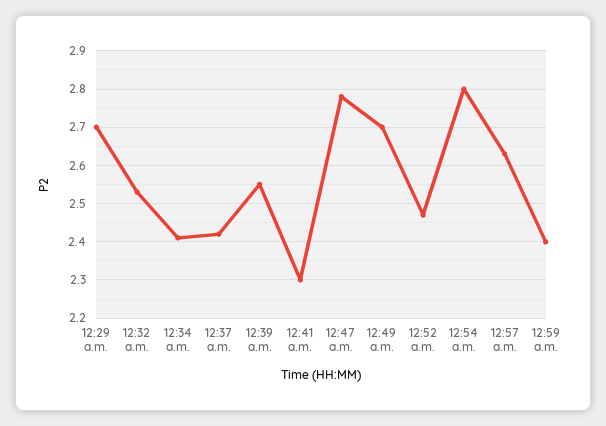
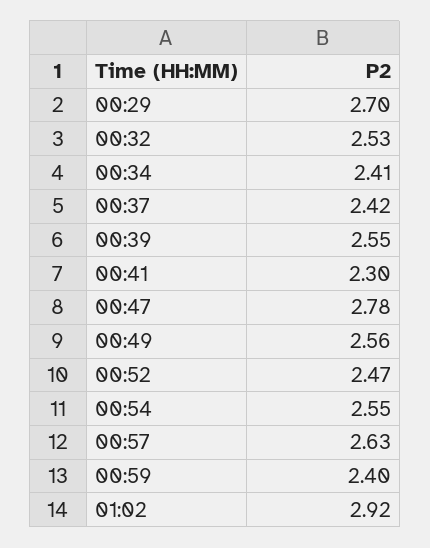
12:49 a.m.: 2.7 -> 2.56
12:54 a.m.: 2.8 -> 2.55
01:02: none -> 2.92

